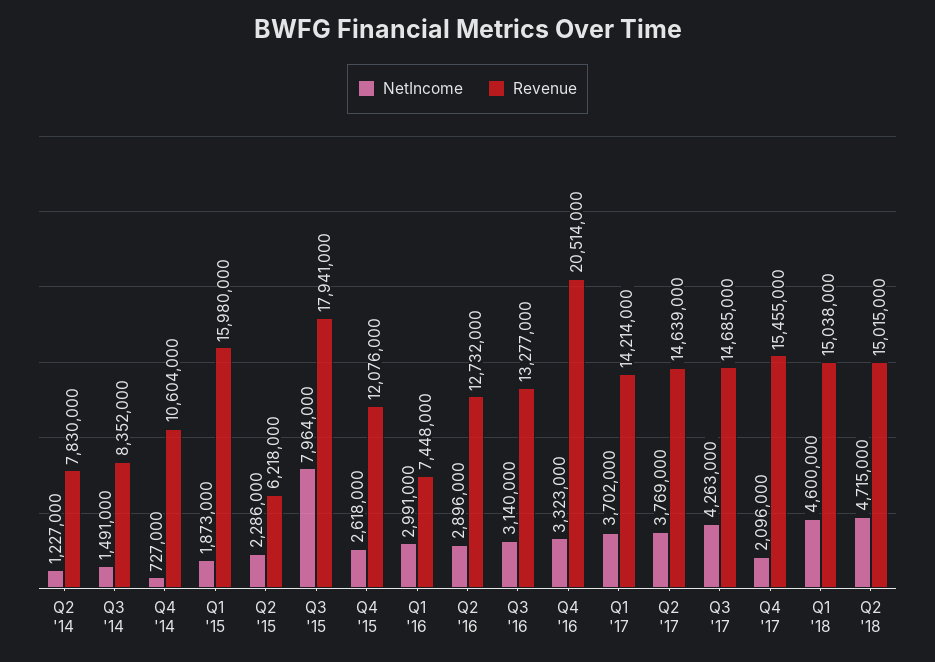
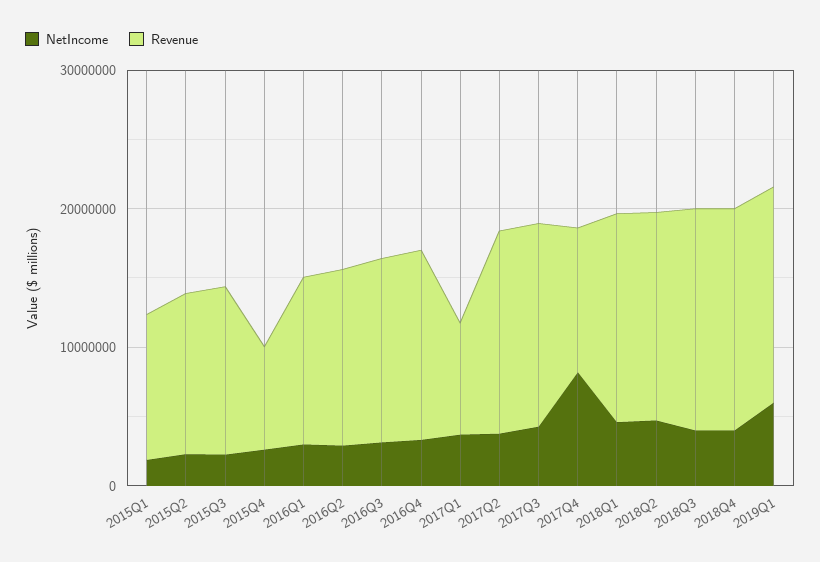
NetIncome, Q2 '14: 1227000 -> none
Revenue, Q2 '14: 7830000 -> none
NetIncome, Q3 '14: 1491000 -> none
Revenue, Q3 '14: 8352000 -> none
NetIncome, Q4 '14: 727000 -> none
Revenue, Q4 '14: 10604000 -> none
Revenue, Q1 '15: 15980000 -> 10000000
Revenue, Q2 '15: 6218000 -> 12000000
NetIncome, Q3 '15: 7964000 -> 2000000
Revenue, Q3 '15: 17941000 -> 12000000
Revenue, Q4 '15: 12076000 -> 8000000
Revenue, Q1 '16: 7448000 -> 12000000
Revenue, Q4 '16: 20514000 -> 14000000
Revenue, Q1 '17: 14214000 -> 8000000
NetIncome, Q4 '17: 2096000 -> 8000000
Revenue, Q4 '17: 15455000 -> 10000000
NetIncome, 2018Q3: none -> 4000000
Revenue, 2018Q3: none -> 16000000
NetIncome, 2018Q4: none -> 4000000
Revenue, 2018Q4: none -> 16000000
NetIncome, 2019Q1: none -> 6000000
Revenue, 2019Q1: none -> 16000000

